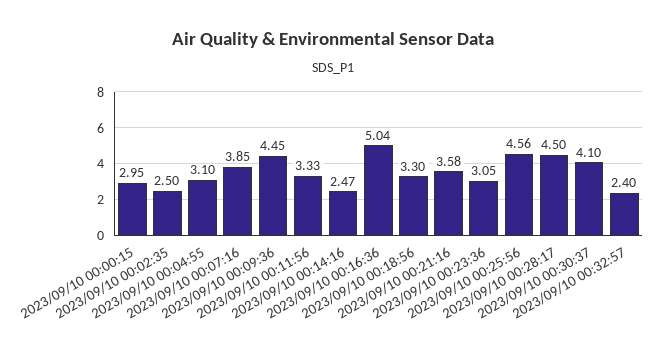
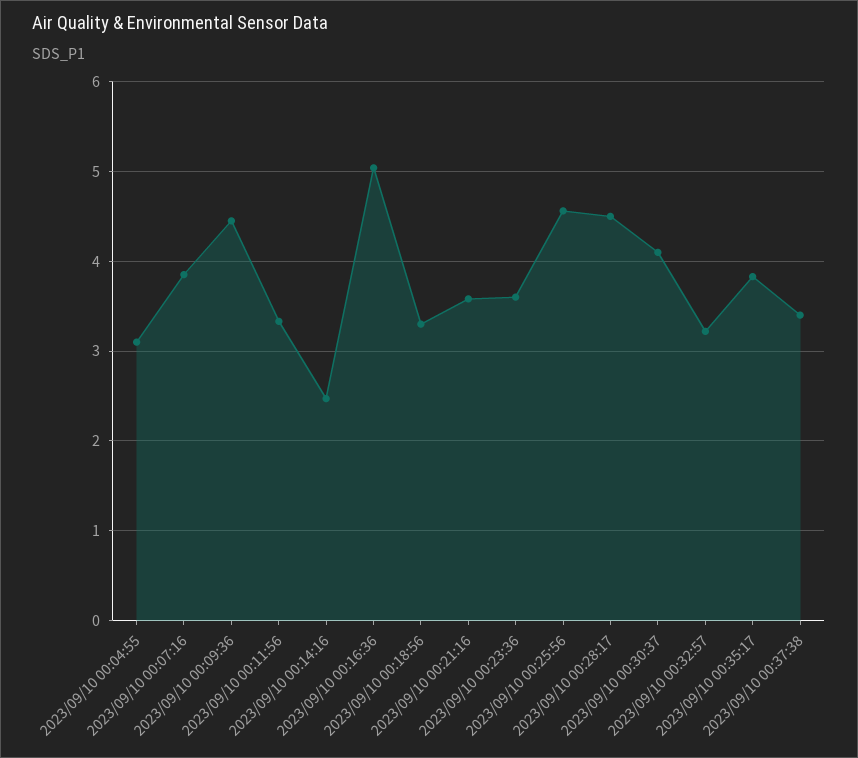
2023/09/10 00:00:15: 2.95 -> none
2023/09/10 00:02:35: 2.5 -> none
2023/09/10 00:23:36: 3.05 -> 3.6
2023/09/10 00:32:57: 2.4 -> 3.2
2023/09/10 00:35:17: none -> 3.8
2023/09/10 00:37:38: none -> 3.4

